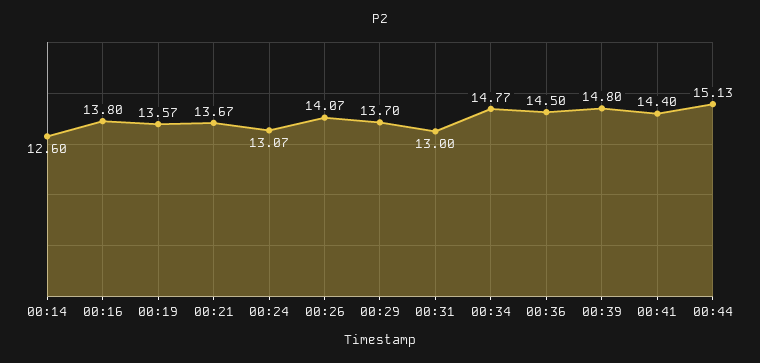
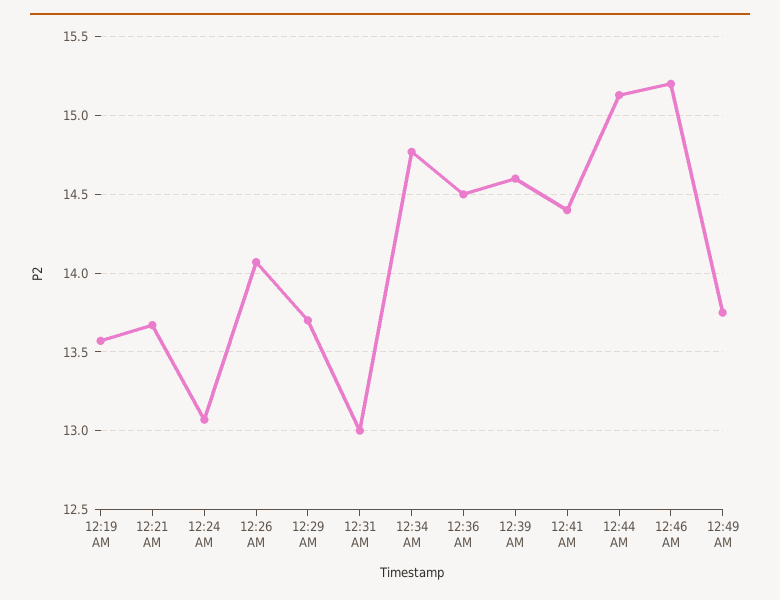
00:14: 12.6 -> none
00:16: 13.8 -> none
00:39: 14.8 -> 14.6
12:46 AM: none -> 15.2
12:49 AM: none -> 13.75

